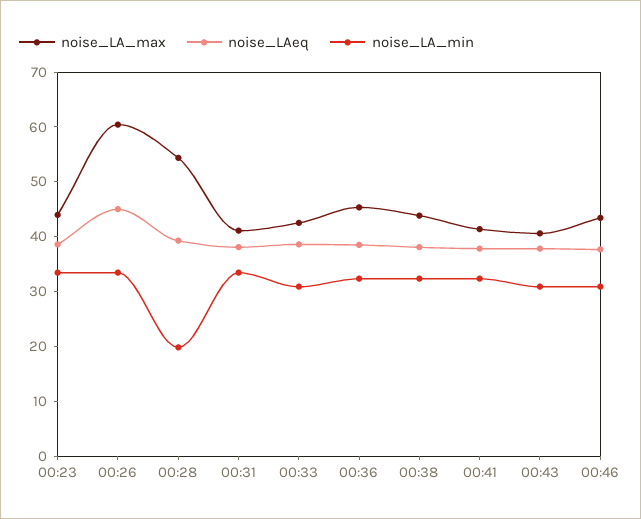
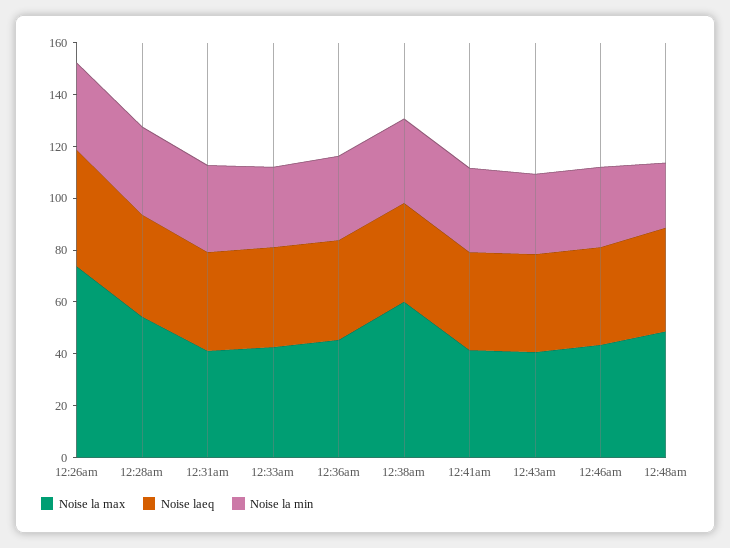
noise_LA_max, 00:23: 44 -> none
noise_LAeq, 00:23: 38 -> none
noise_LA_min, 00:23: 34 -> none
noise_LA_max, 00:26: 60 -> 75
noise_LA_min, 00:28: 20 -> 35
noise_LA_max, 00:38: 44 -> 60
noise_LA_max, 12:48am: none -> 50
noise_LAeq, 12:48am: none -> 40
noise_LA_min, 12:48am: none -> 25

